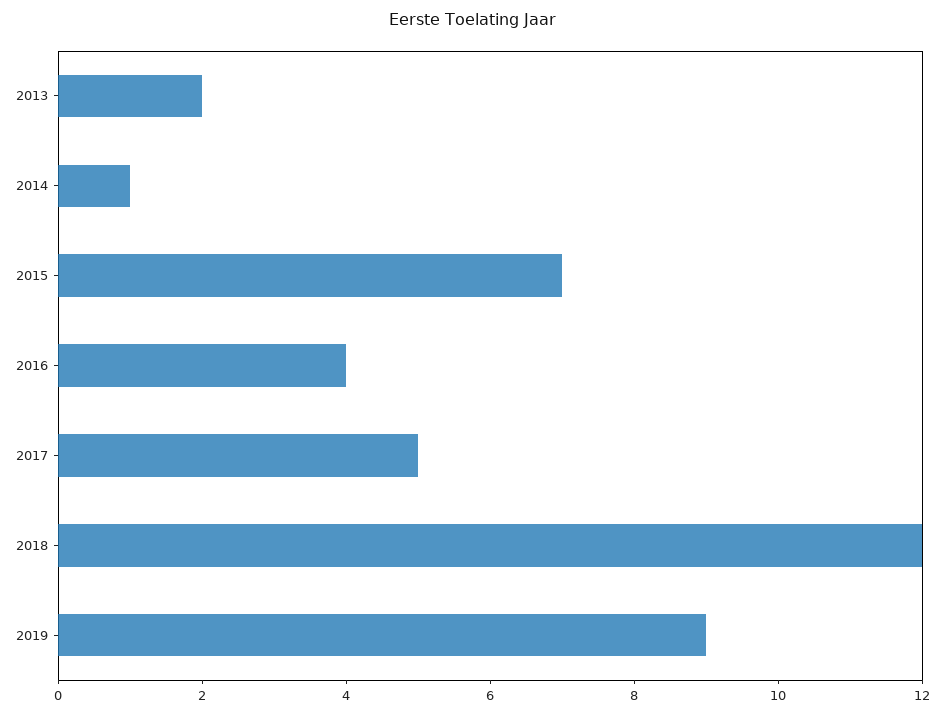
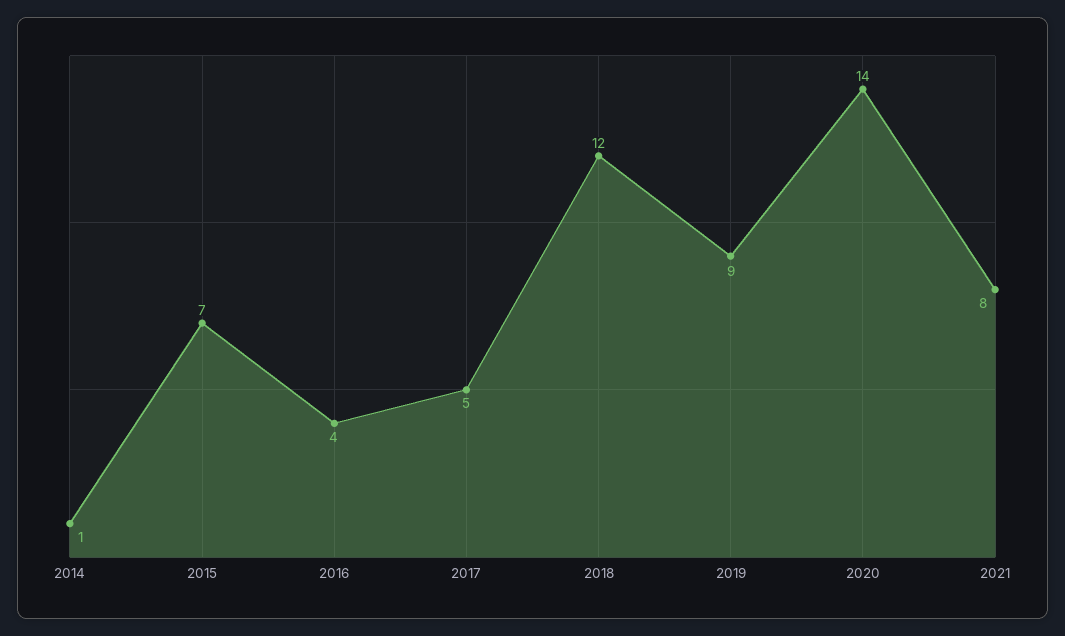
2013: 2 -> none
2020: none -> 14
2021: none -> 8

